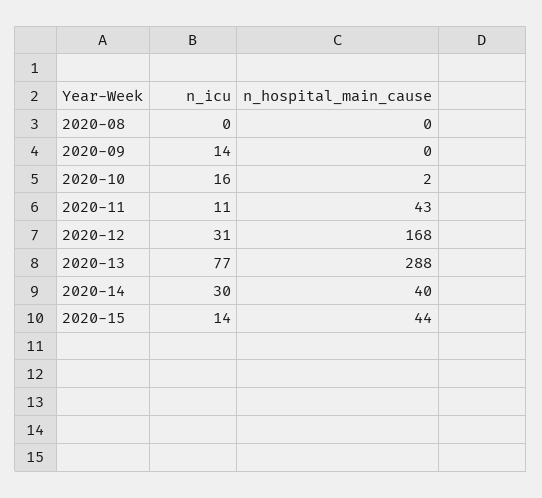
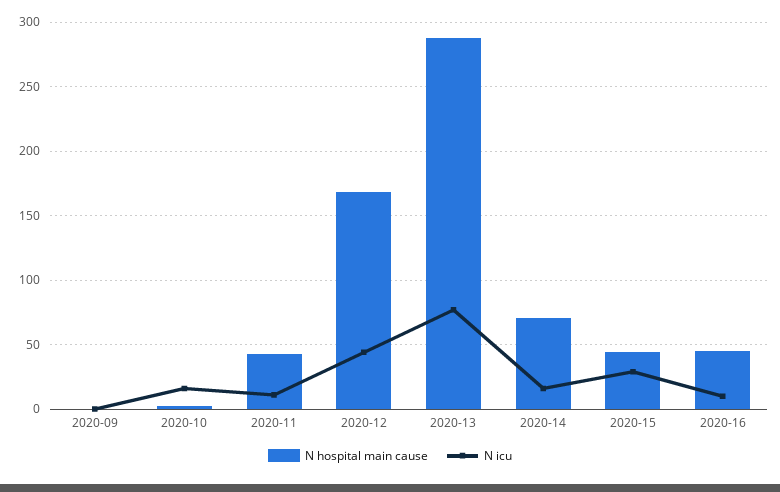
n_icu, 2020-08: 0 -> none
n_hospital_main_cause, 2020-08: 0 -> none
n_icu, 2020-09: 14 -> 0
n_icu, 2020-12: 31 -> 45
n_icu, 2020-14: 30 -> 15
n_hospital_main_cause, 2020-14: 40 -> 70
n_icu, 2020-15: 14 -> 30
n_hospital_main_cause, 2020-16: none -> 45
n_icu, 2020-16: none -> 10

